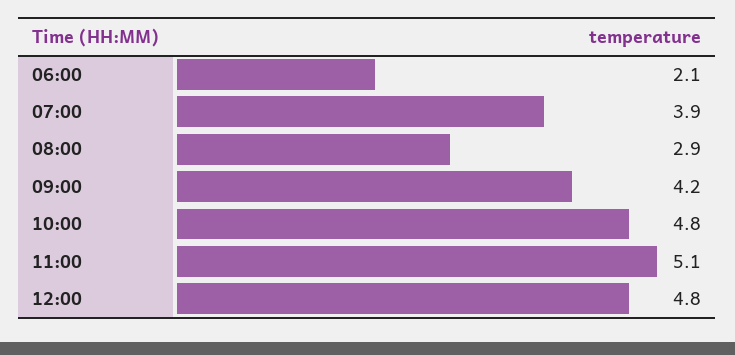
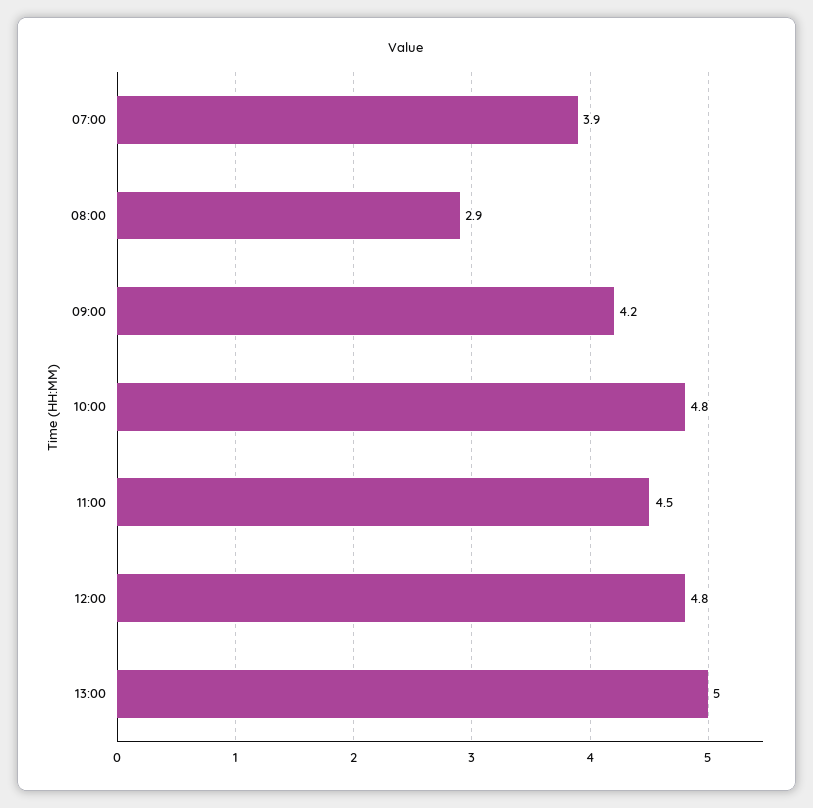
06:00: 2.1 -> none
11:00: 5.1 -> 4.5
13:00: none -> 5

